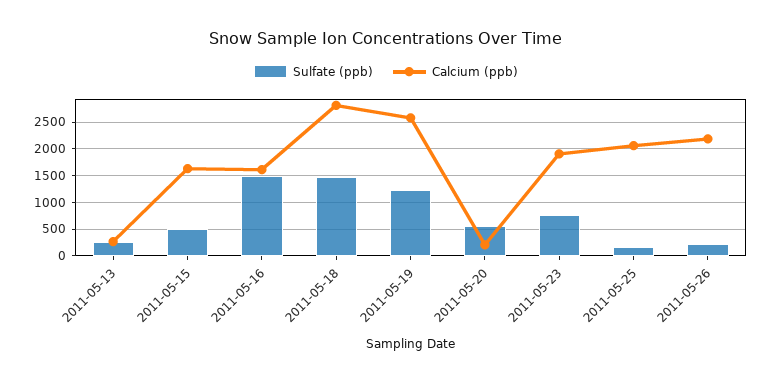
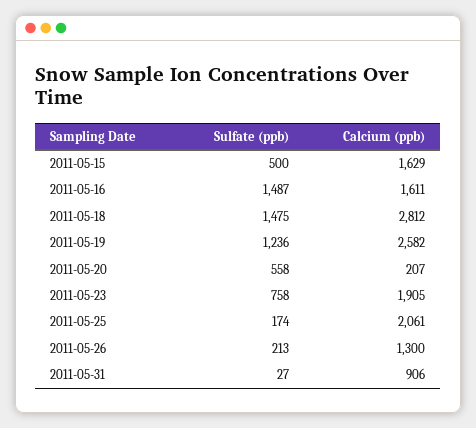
Sulfate (ppb), 2011-05-13: 250 -> none
Calcium (ppb), 2011-05-13: 250 -> none
Calcium (ppb), 2011-05-26: 2250 -> 1300
Sulfate (ppb), 2011-05-31: none -> 27
Calcium (ppb), 2011-05-31: none -> 906

